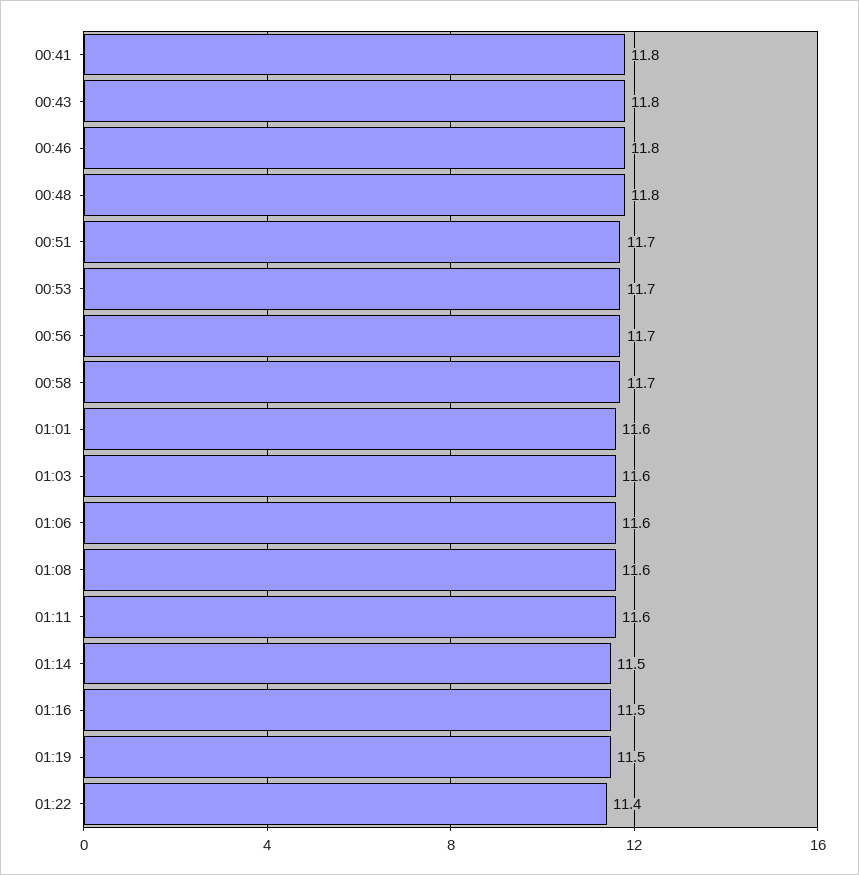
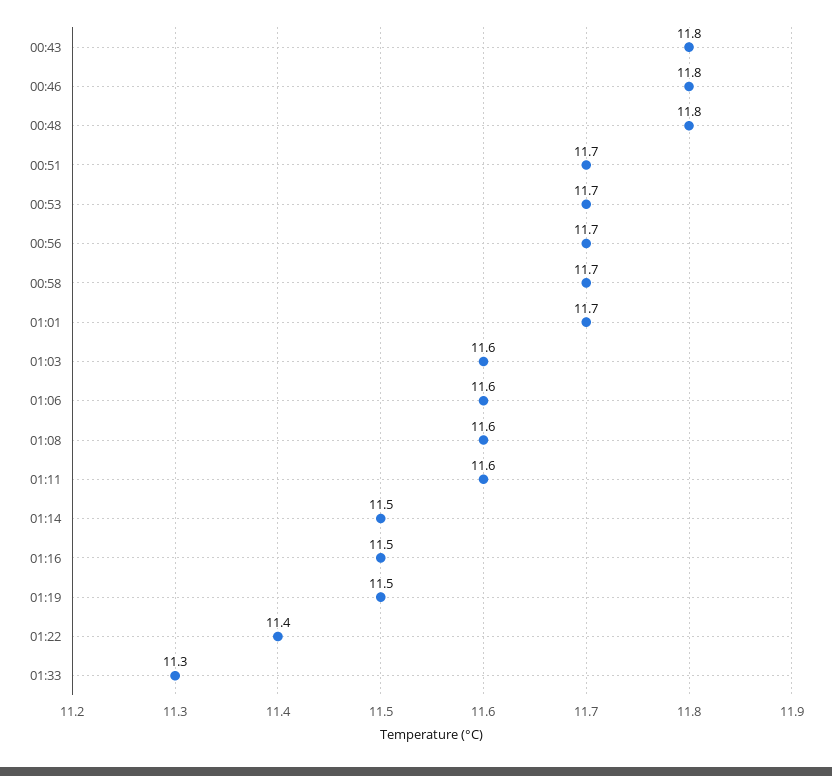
00:41: 11.8 -> none
01:01: 11.6 -> 11.7
01:33: none -> 11.3

